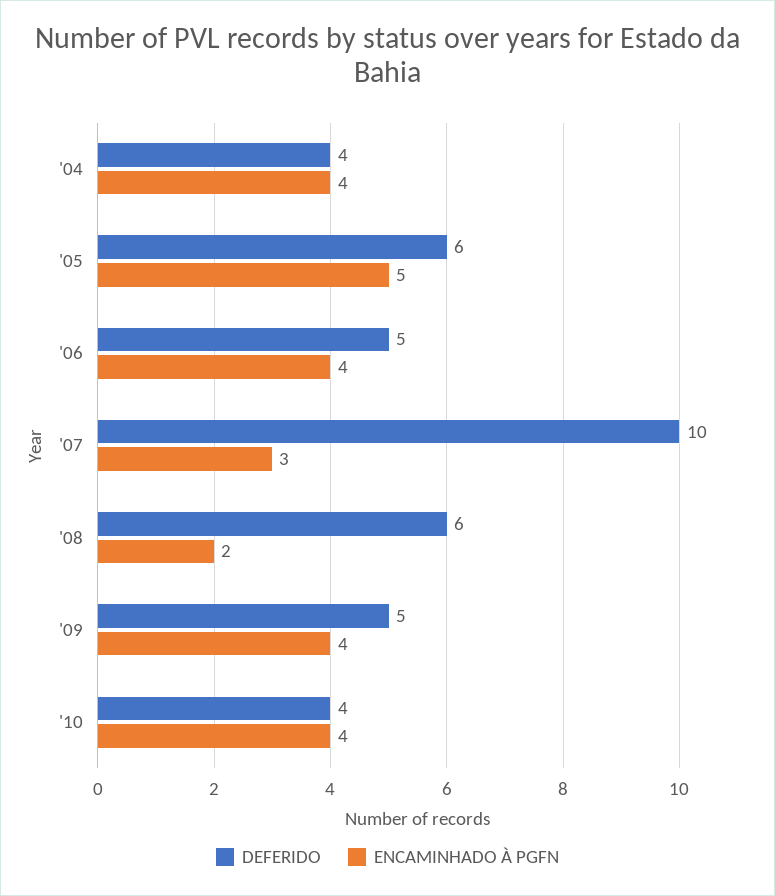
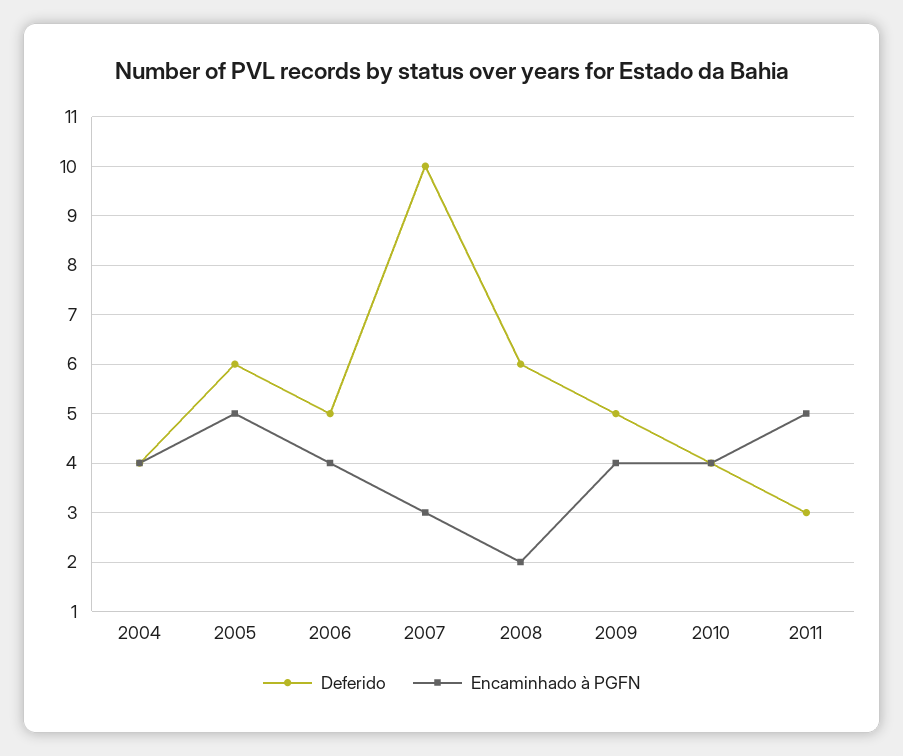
DEFERIDO, 2011: none -> 3
ENCAMINHADO À PGFN, 2011: none -> 5

